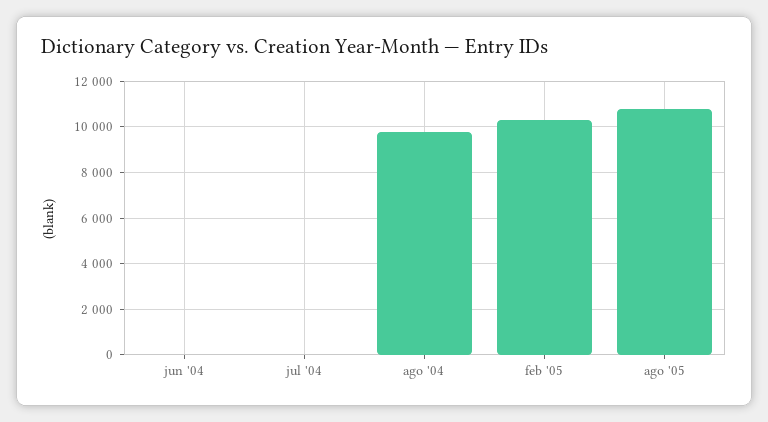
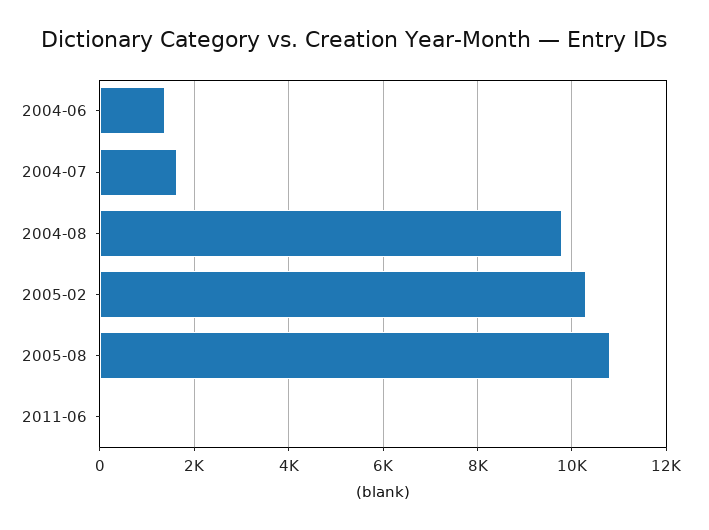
jun '04: 0 -> 1400
jul '04: 0 -> 1600
2011-06: none -> 0

